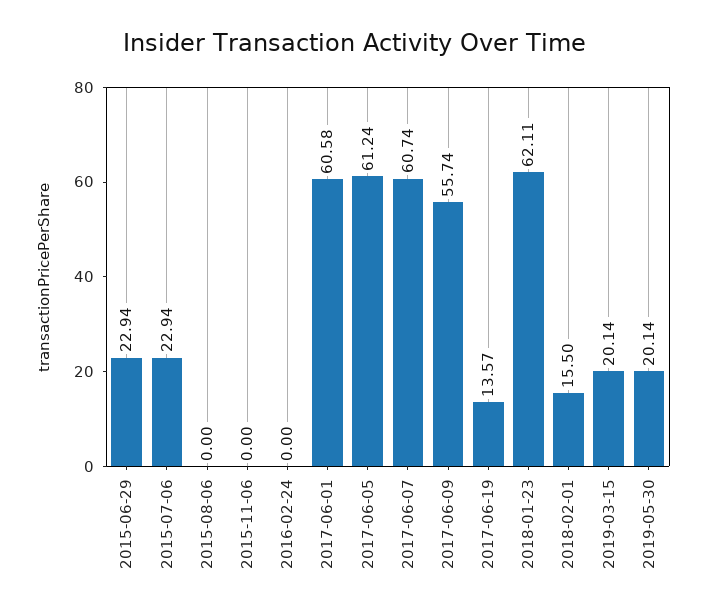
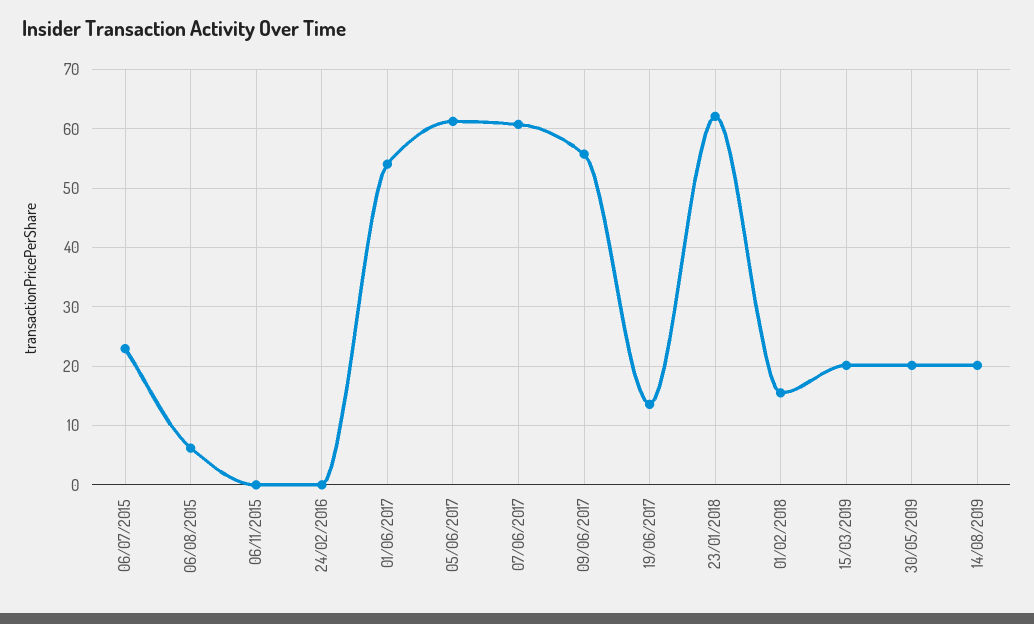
2015-06-29: 22.94 -> none
2015-08-06: 0 -> 6
2017-06-01: 60.58 -> 54
14/08/2019: none -> 20

